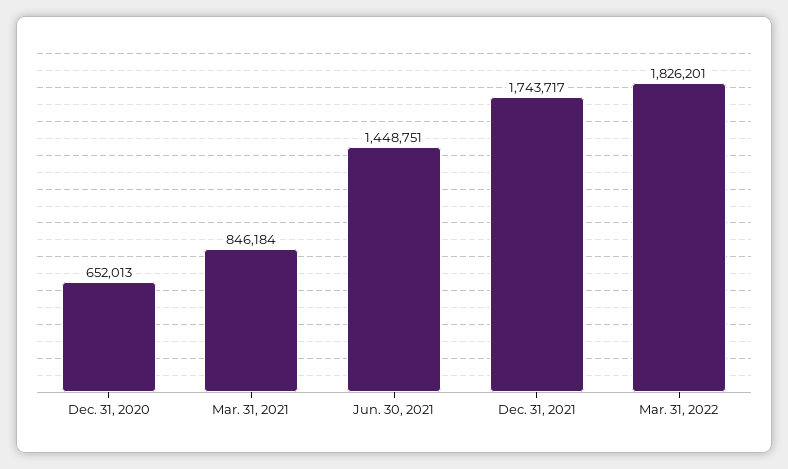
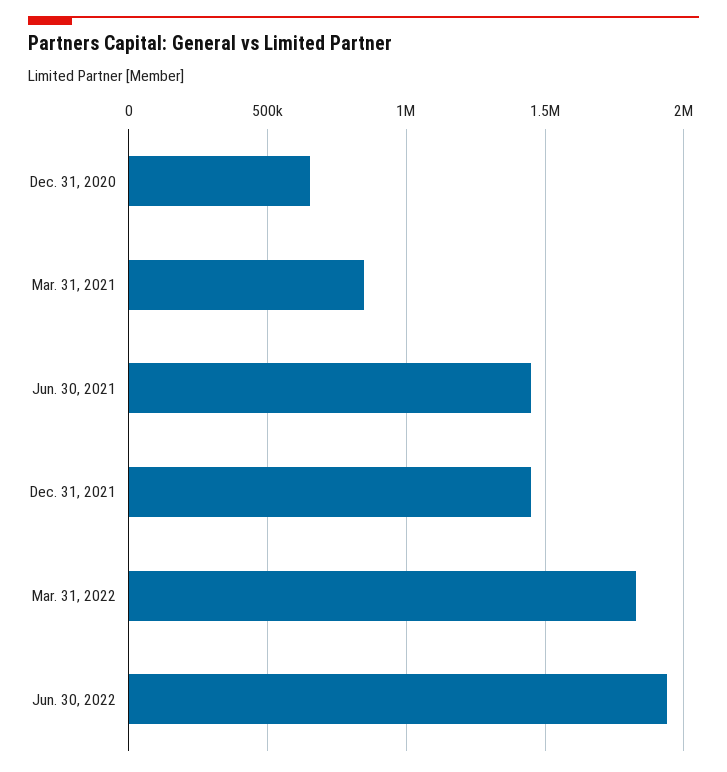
Dec. 31, 2021: 1743717 -> 1450000
Jun. 30, 2022: none -> 1950000

